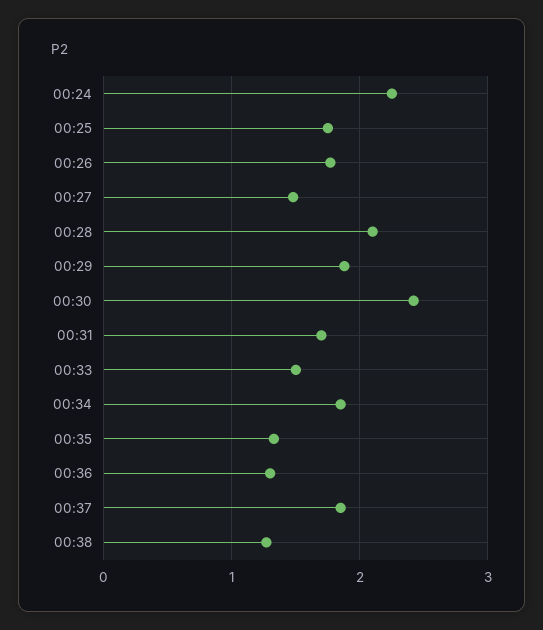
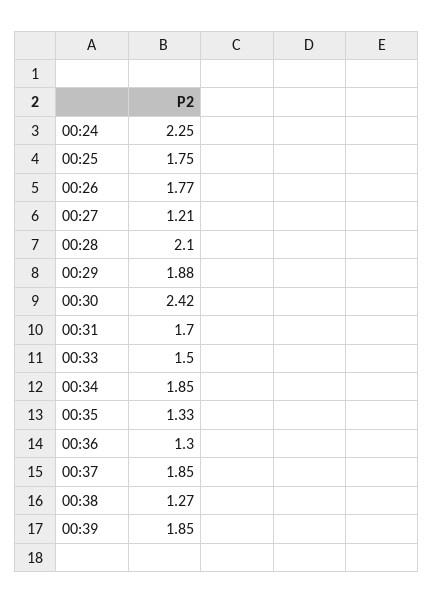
00:27: 1.5 -> 1.21
00:39: none -> 1.85

